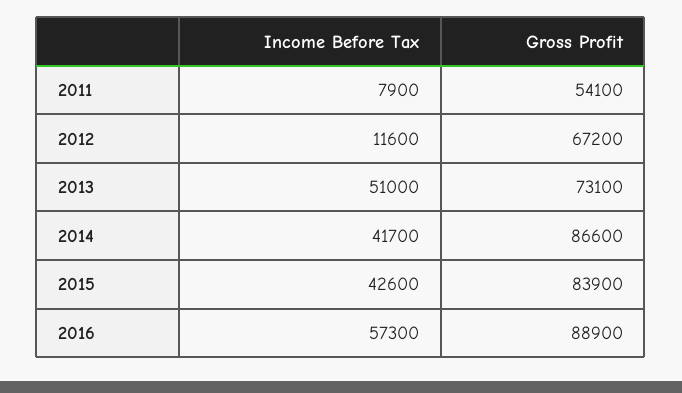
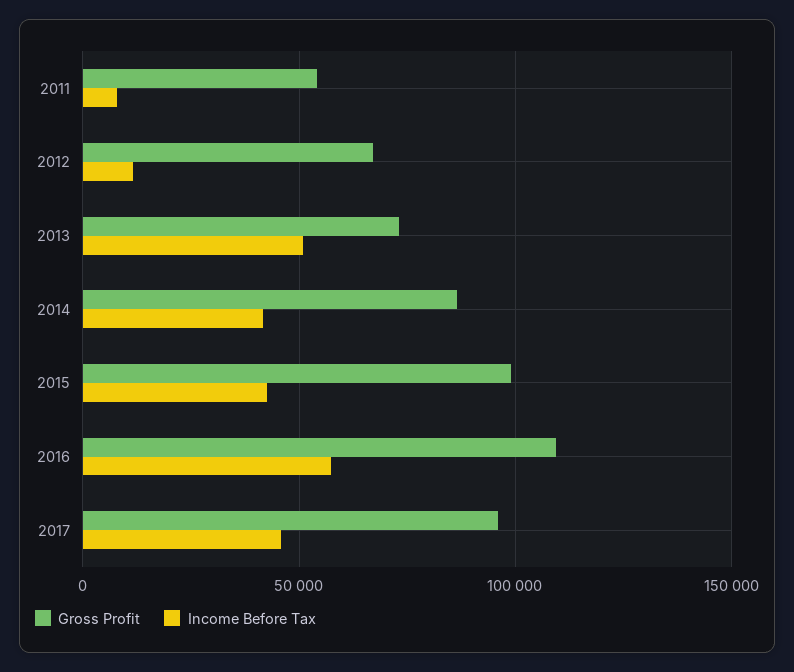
Gross Profit, 2015: 83900 -> 100000
Gross Profit, 2016: 88900 -> 110000
Gross Profit, 2017: none -> 95000
Income Before Tax, 2017: none -> 45000

